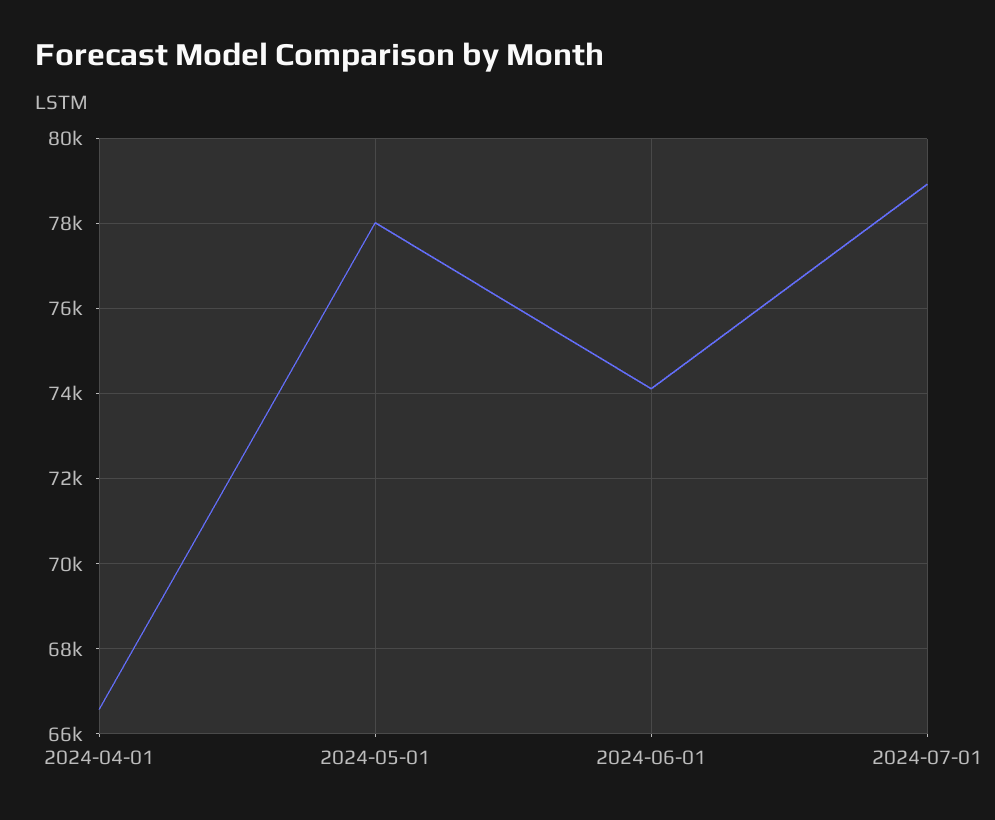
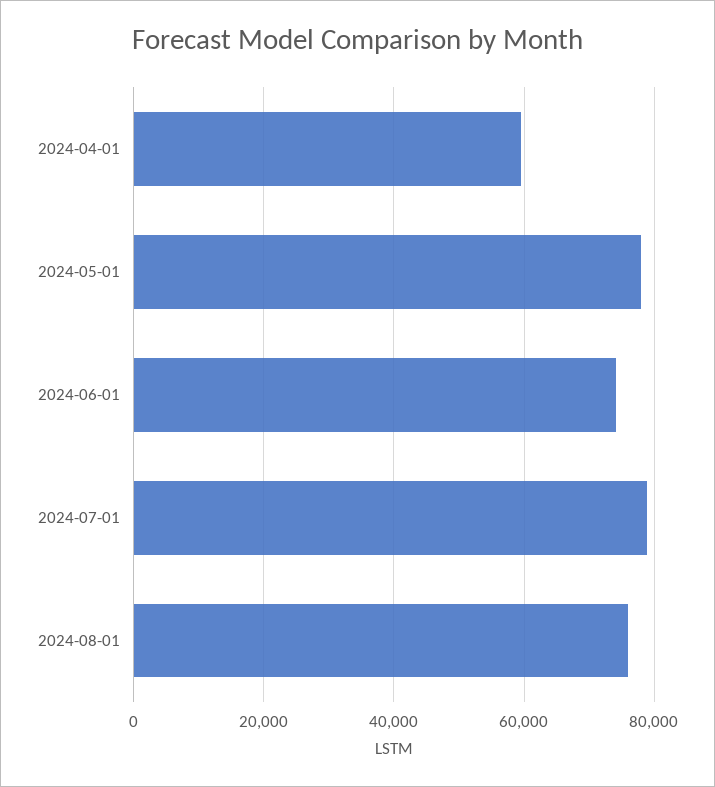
2024-04-01: 66600 -> 60000
2024-08-01: none -> 76000

